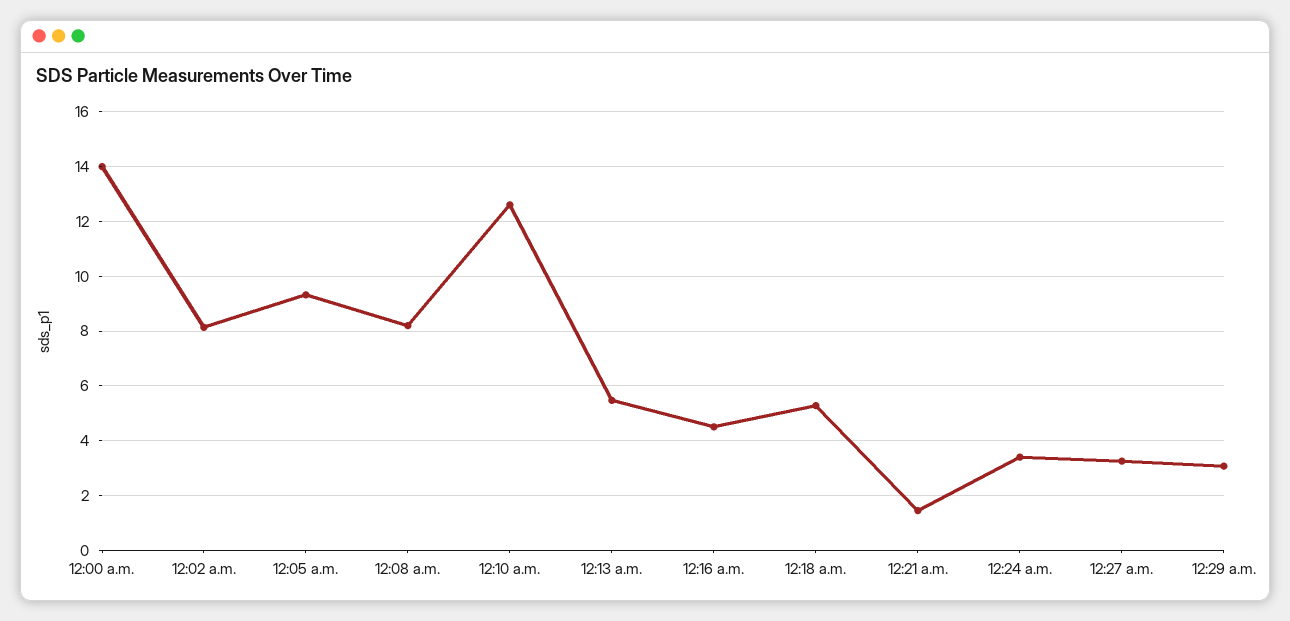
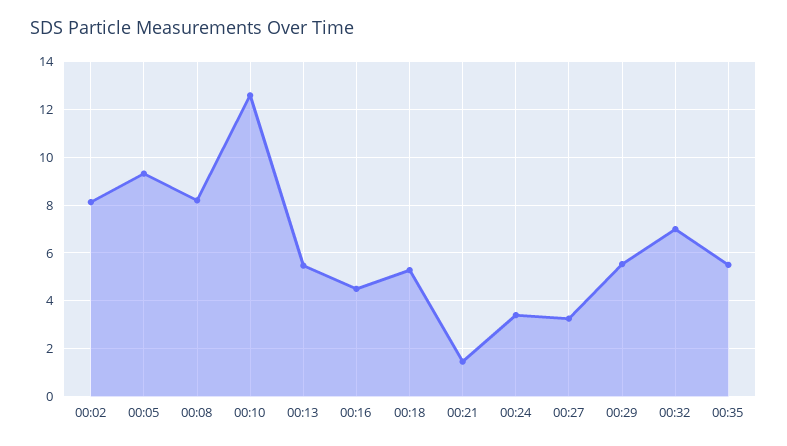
12:00 a.m.: 14 -> none
12:29 a.m.: 3 -> 5.5
00:32: none -> 7
00:35: none -> 5.5

